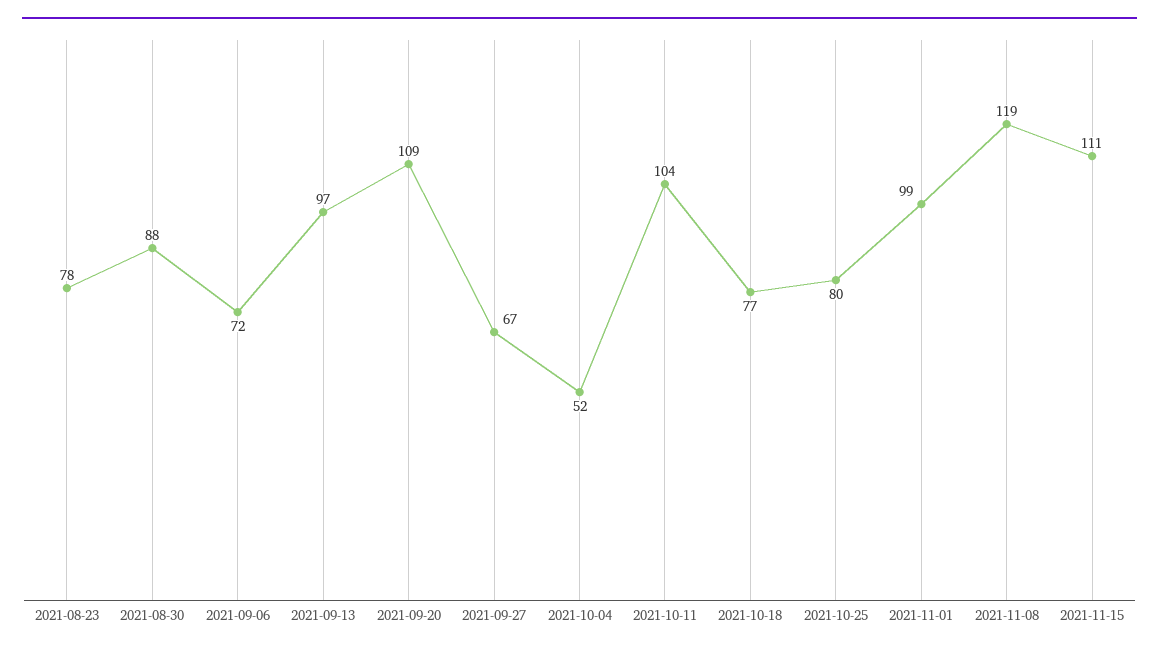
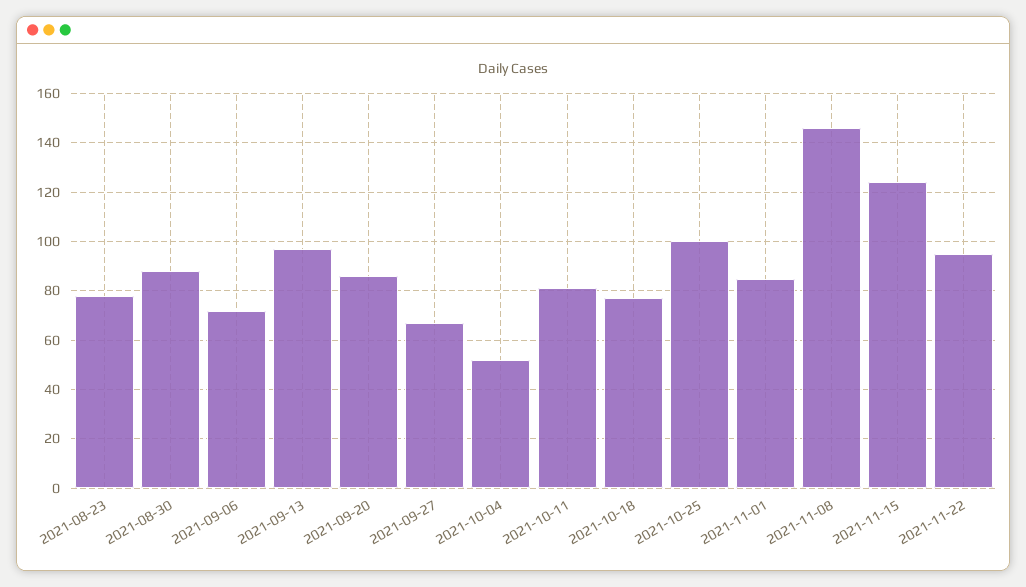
2021-09-20: 109 -> 85
2021-10-11: 104 -> 80
2021-10-25: 80 -> 100
2021-11-01: 99 -> 85
2021-11-08: 119 -> 145
2021-11-15: 111 -> 125
2021-11-22: none -> 95

